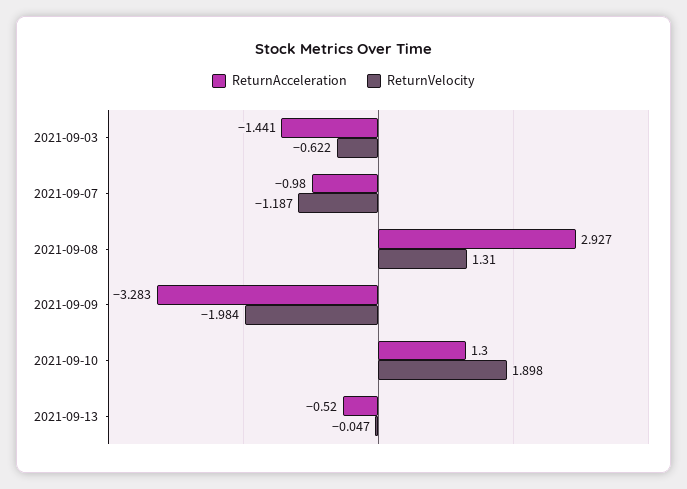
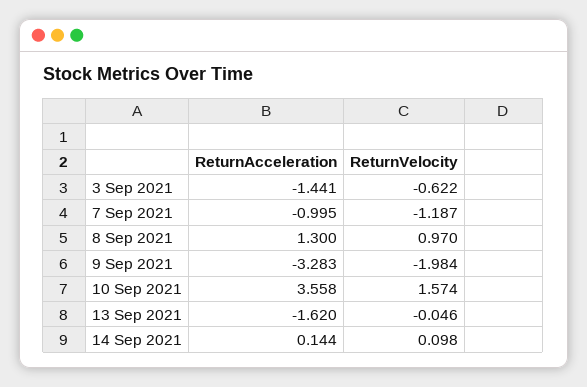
ReturnAcceleration, 2021-09-07: -0.98 -> -0.995
ReturnAcceleration, 2021-09-08: 2.927 -> 1.3
ReturnVelocity, 2021-09-08: 1.31 -> 0.97
ReturnAcceleration, 2021-09-10: 1.3 -> 3.558
ReturnVelocity, 2021-09-10: 1.898 -> 1.574
ReturnAcceleration, 2021-09-13: -0.52 -> -1.62
ReturnVelocity, 2021-09-13: -0.047 -> -0.046
ReturnAcceleration, 14 Sep 2021: none -> 0.144
ReturnVelocity, 14 Sep 2021: none -> 0.098

